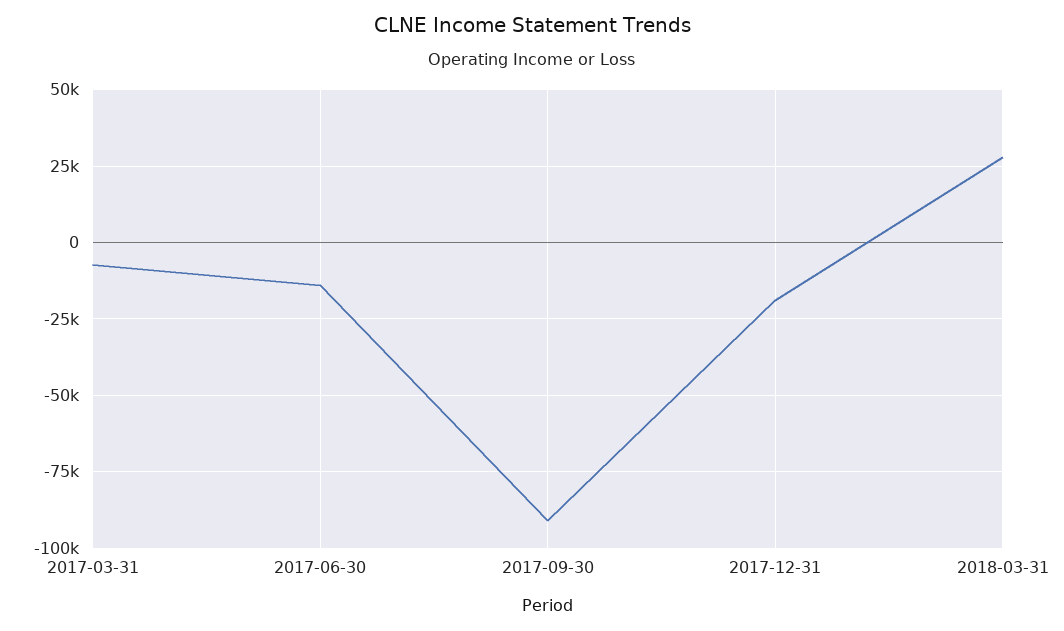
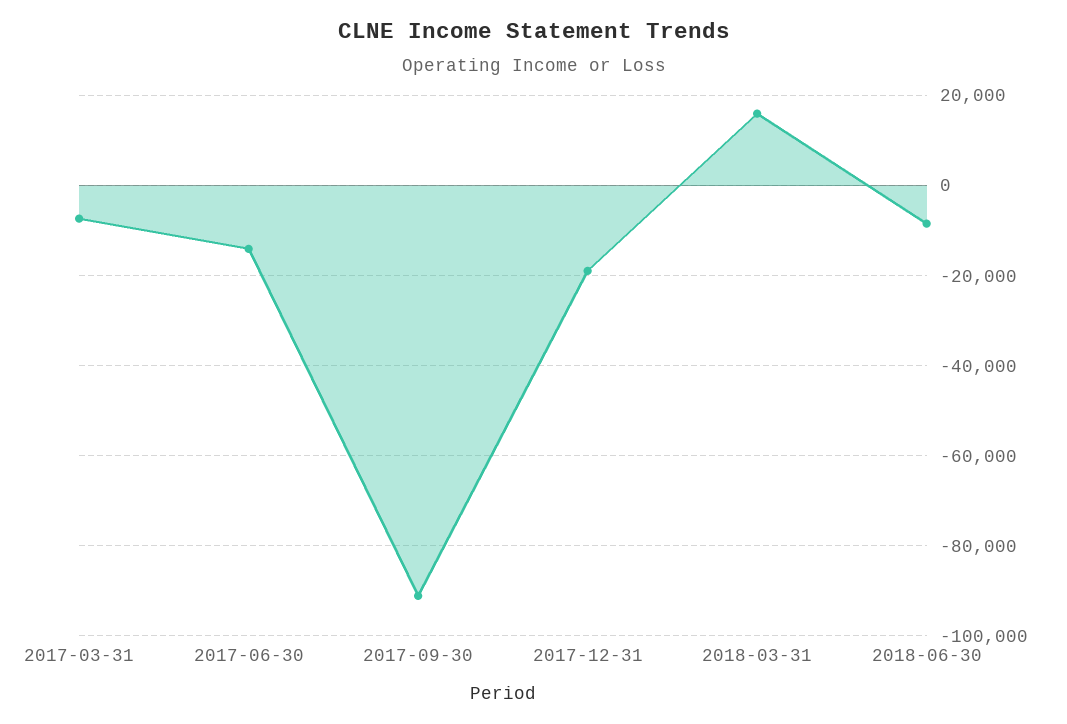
2018-03-31: 27500 -> 16000
2018-06-30: none -> -8000

